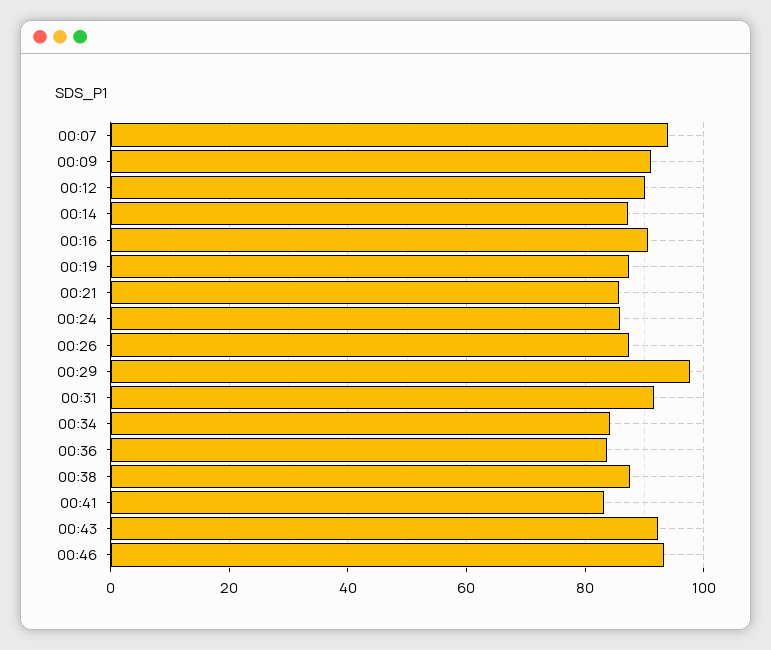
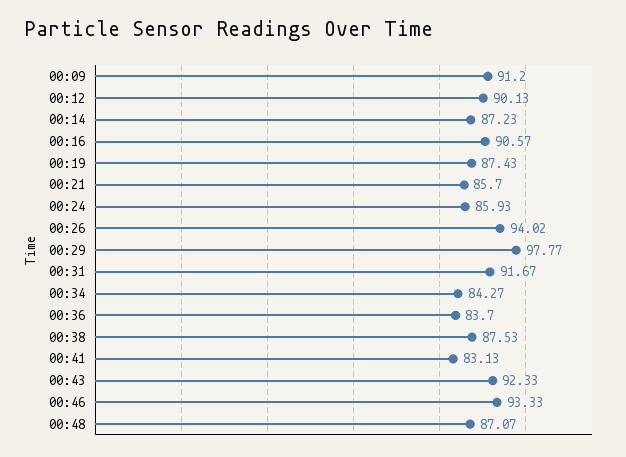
00:07: 94 -> none
00:26: 88 -> 94.02
00:48: none -> 87.07

